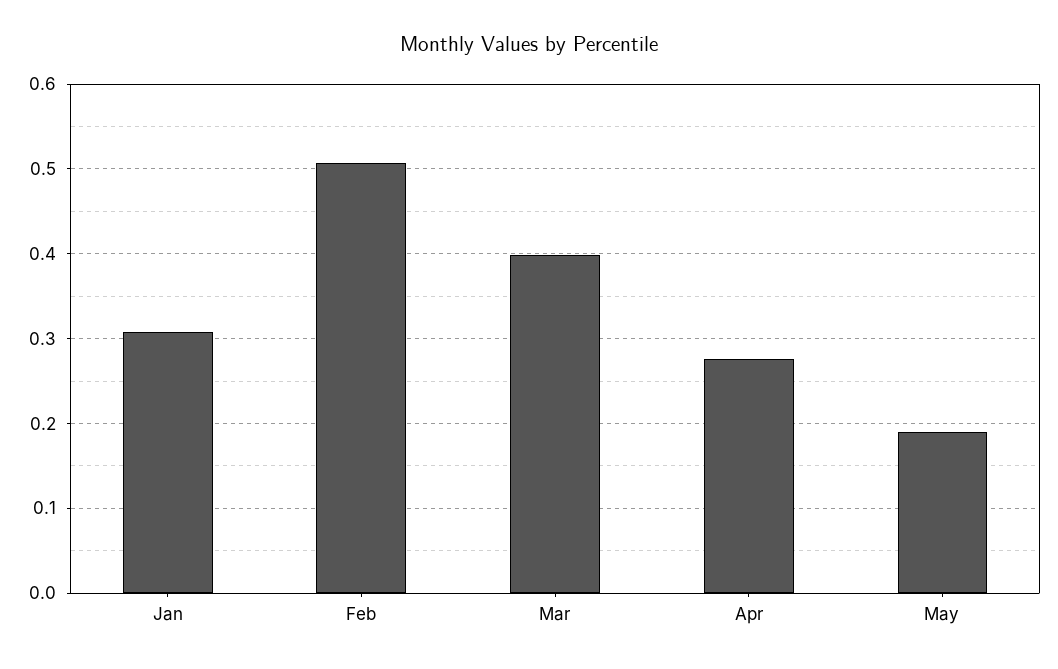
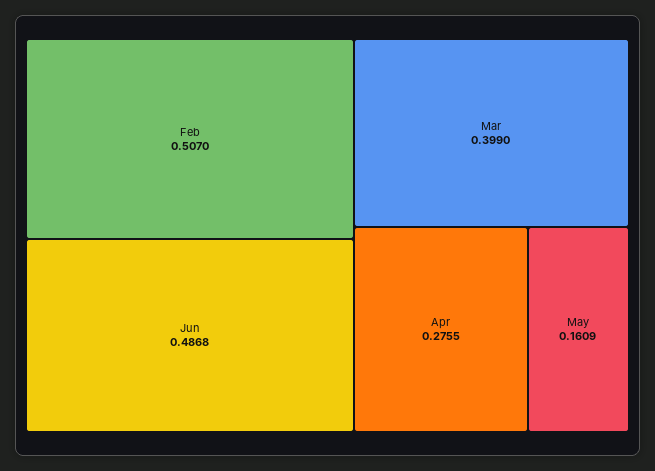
Jan: 0.31 -> none
May: 0.19 -> 0.1609
Jun: none -> 0.4868

